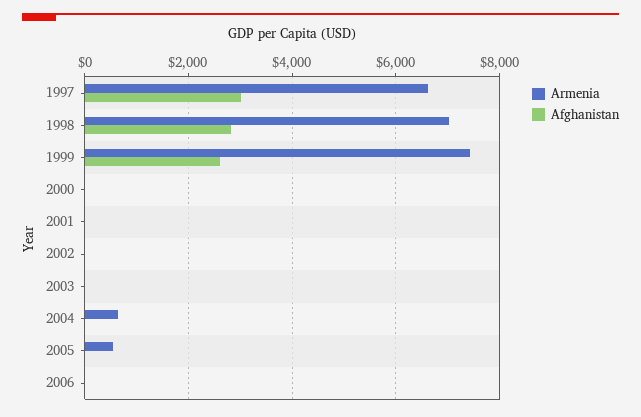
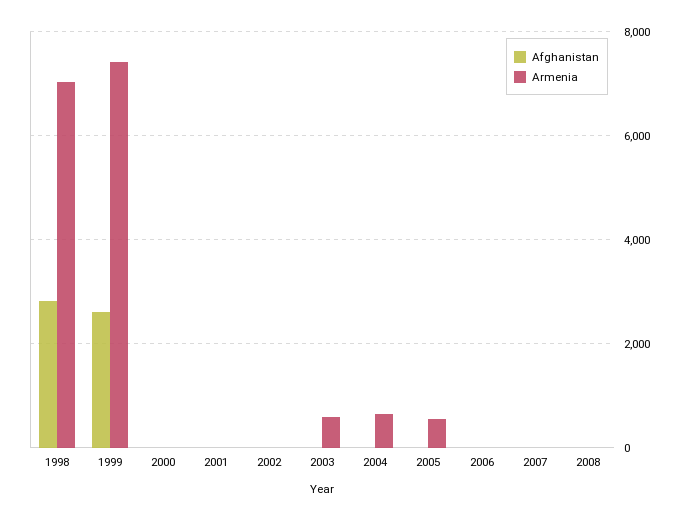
Armenia, 1997: 6600 -> none
Afghanistan, 1997: 3000 -> none
Armenia, 2003: 0 -> 600
Afghanistan, 2007: none -> 0
Armenia, 2007: none -> 0
Afghanistan, 2008: none -> 0
Armenia, 2008: none -> 0

